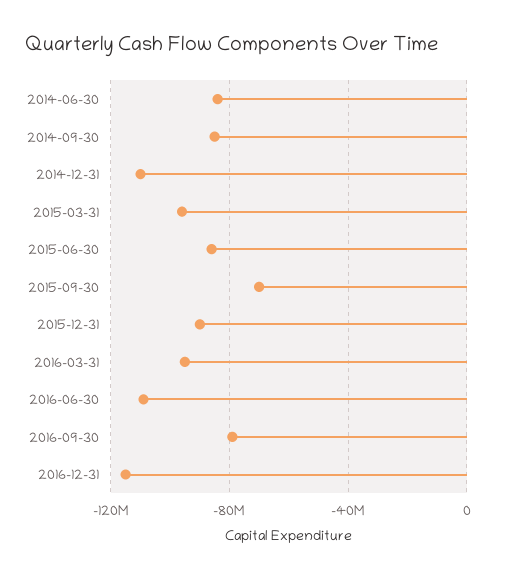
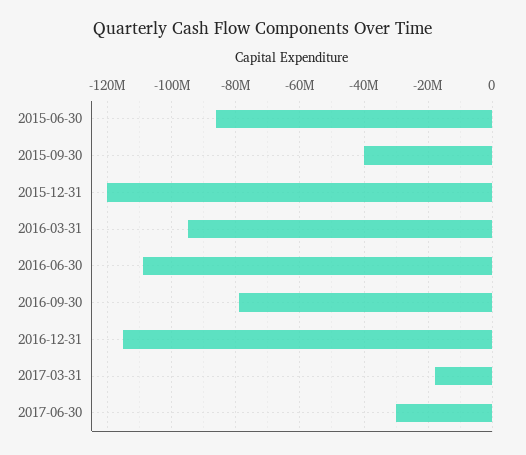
2014-06-30: -85000000 -> none
2014-09-30: -85000000 -> none
2014-12-31: -110000000 -> none
2015-03-31: -95000000 -> none
2015-09-30: -70000000 -> -40000000
2015-12-31: -90000000 -> -120000000
2017-03-31: none -> -18000000
2017-06-30: none -> -30000000

